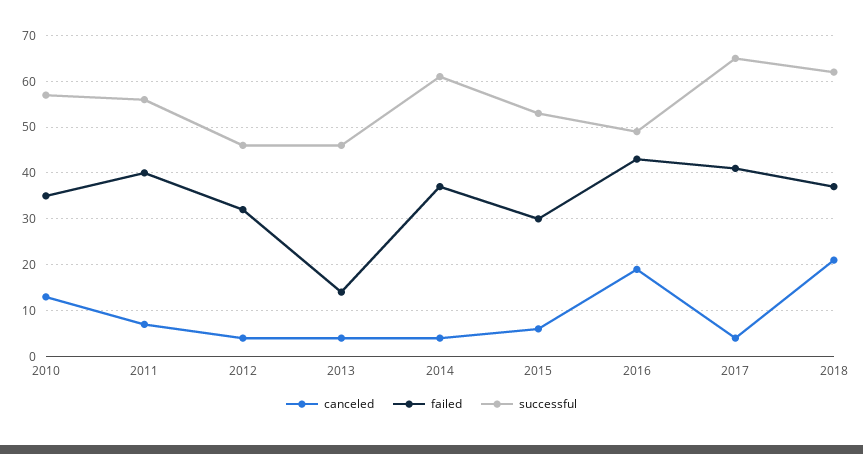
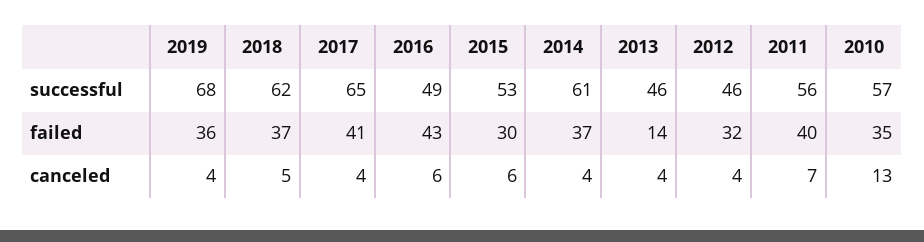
canceled, 2016: 20 -> 6
canceled, 2018: 20 -> 5
successful, 2019: none -> 68
failed, 2019: none -> 36
canceled, 2019: none -> 4

